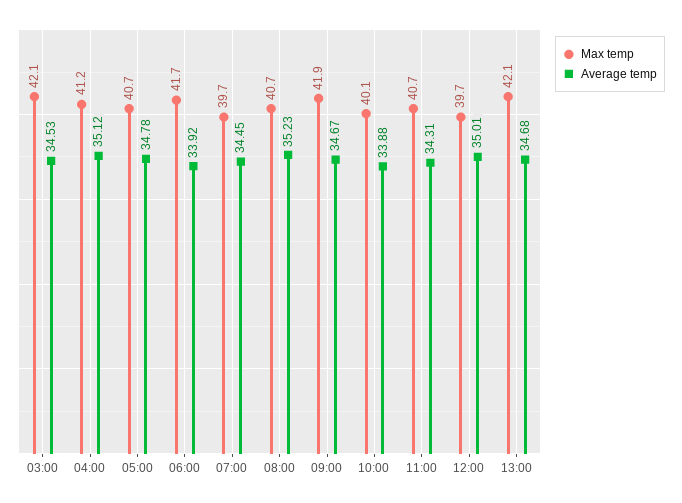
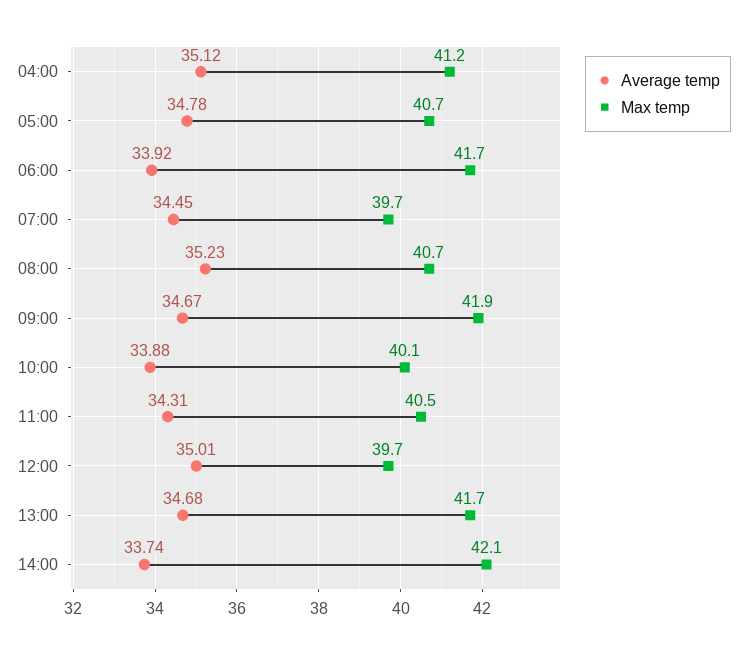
Max temp, 03:00: 42.1 -> none
Average temp, 03:00: 34.53 -> none
Max temp, 11:00: 40.7 -> 40.5
Max temp, 13:00: 42.1 -> 41.7
Average temp, 14:00: none -> 33.74
Max temp, 14:00: none -> 42.1

